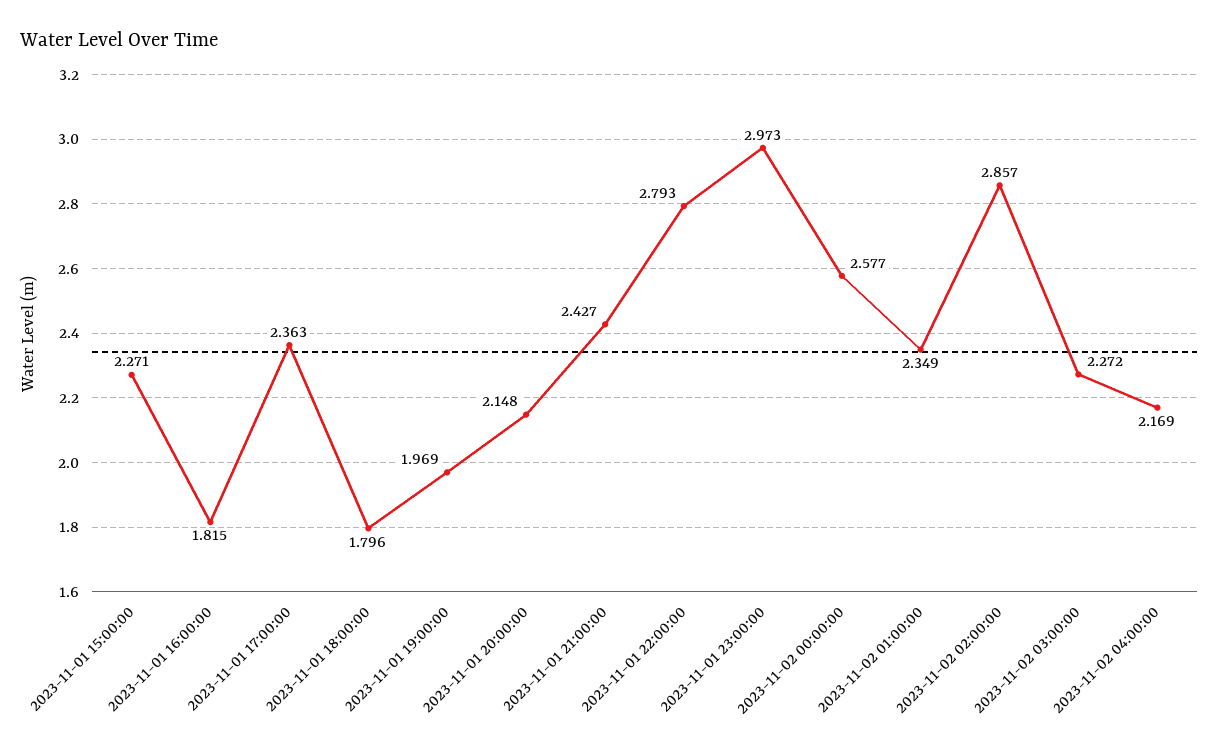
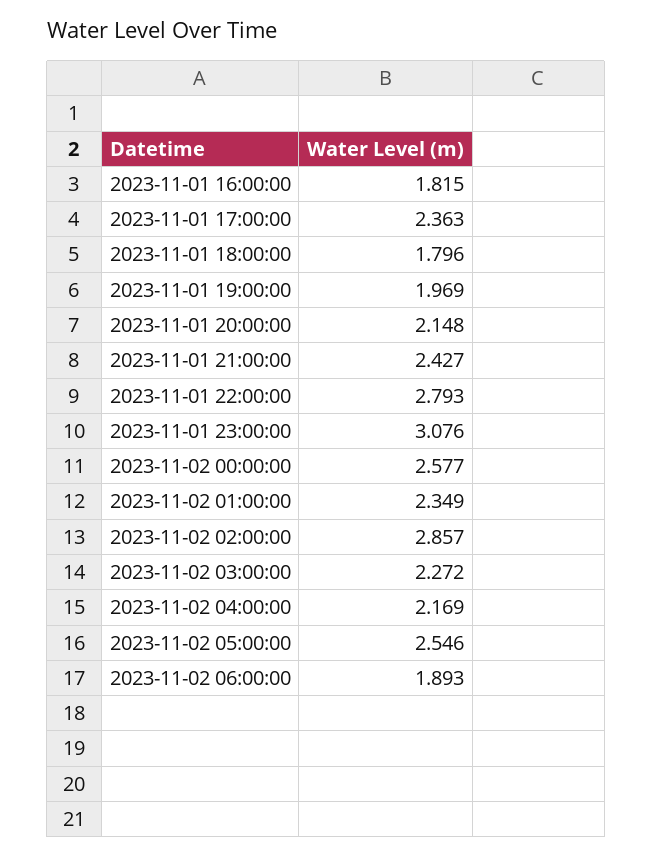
2023-11-01 15:00:00: 2.271 -> none
2023-11-01 23:00:00: 2.973 -> 3.076
2023-11-02 05:00:00: none -> 2.546
2023-11-02 06:00:00: none -> 1.893

